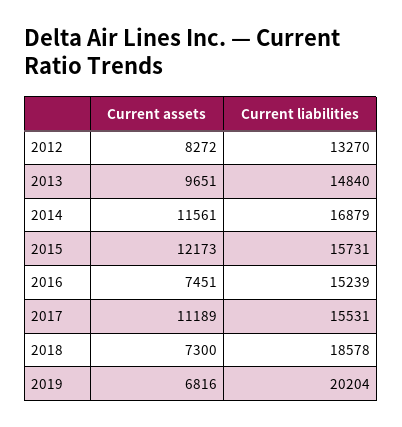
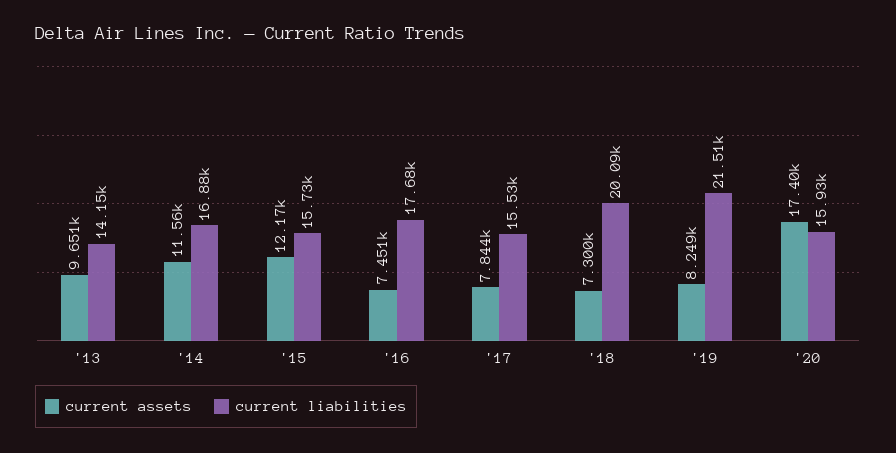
Current assets, 2012: 8272 -> none
Current liabilities, 2012: 13270 -> none
Current liabilities, 2013: 14840 -> 14150
Current liabilities, 2016: 15239 -> 17680
Current assets, 2017: 11189 -> 7844
Current liabilities, 2018: 18578 -> 20090
Current assets, 2019: 6816 -> 8249
Current liabilities, 2019: 20204 -> 21510
Current assets, '20: none -> 17400
Current liabilities, '20: none -> 15930

